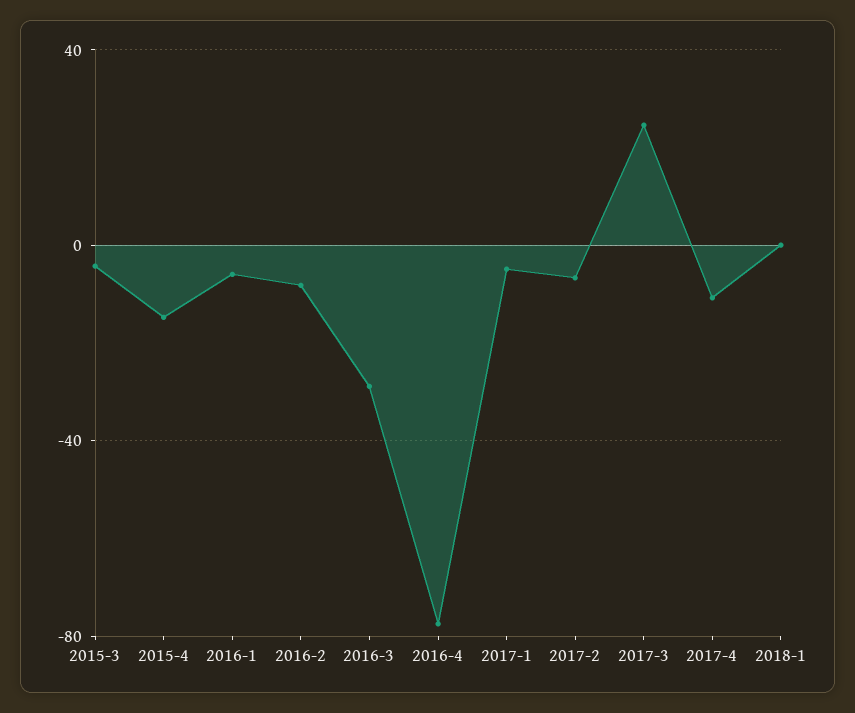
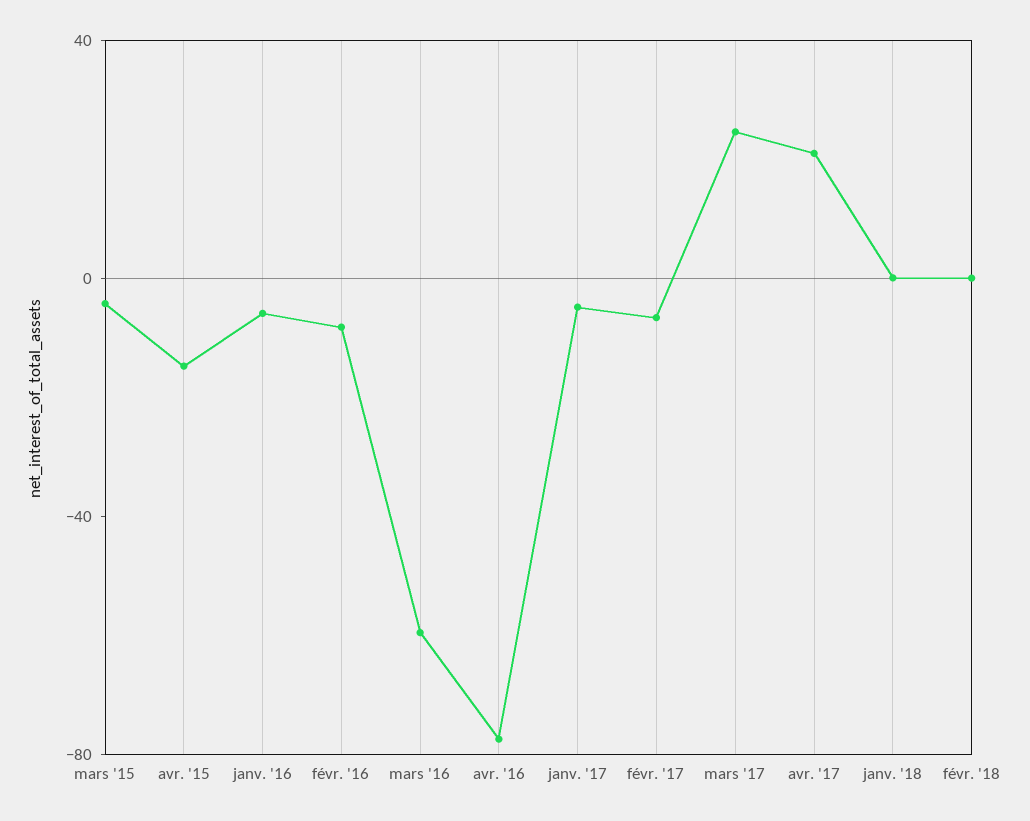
2016-3: -30 -> -60
2017-4: -10 -> 20
févr. '18: none -> 0

